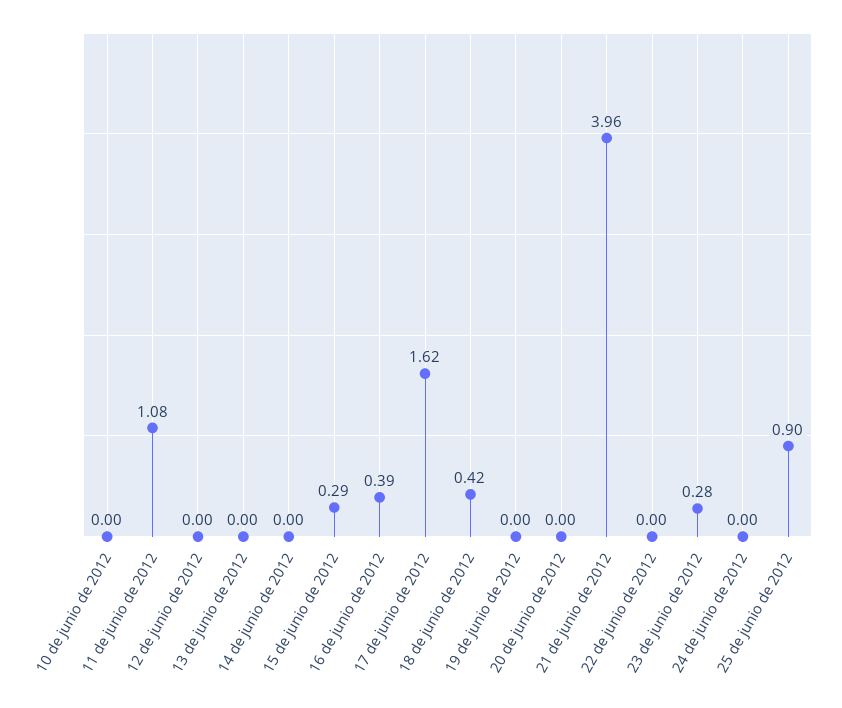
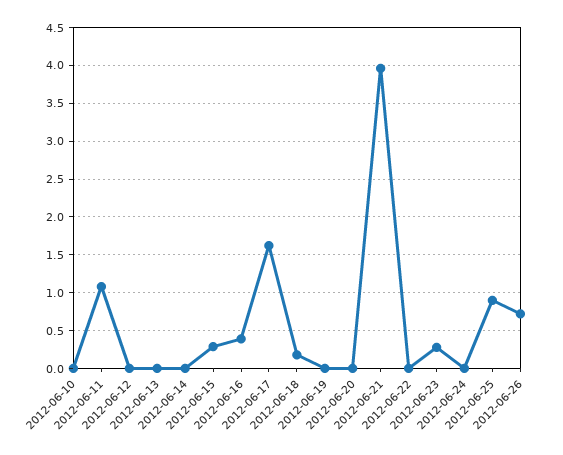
18 de junio de 2012: 0.42 -> 0.2
2012-06-26: none -> 0.7

